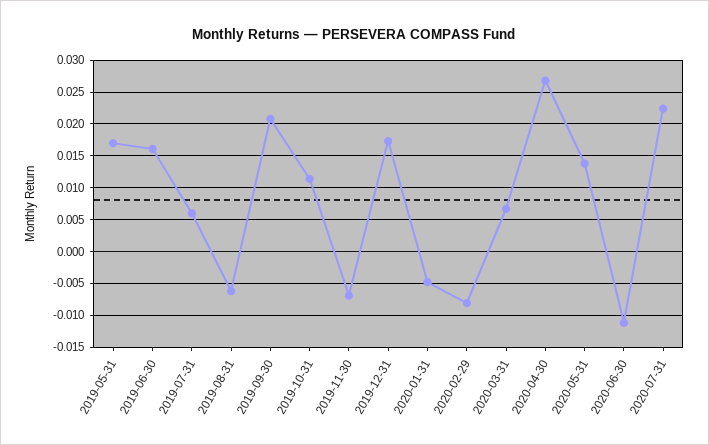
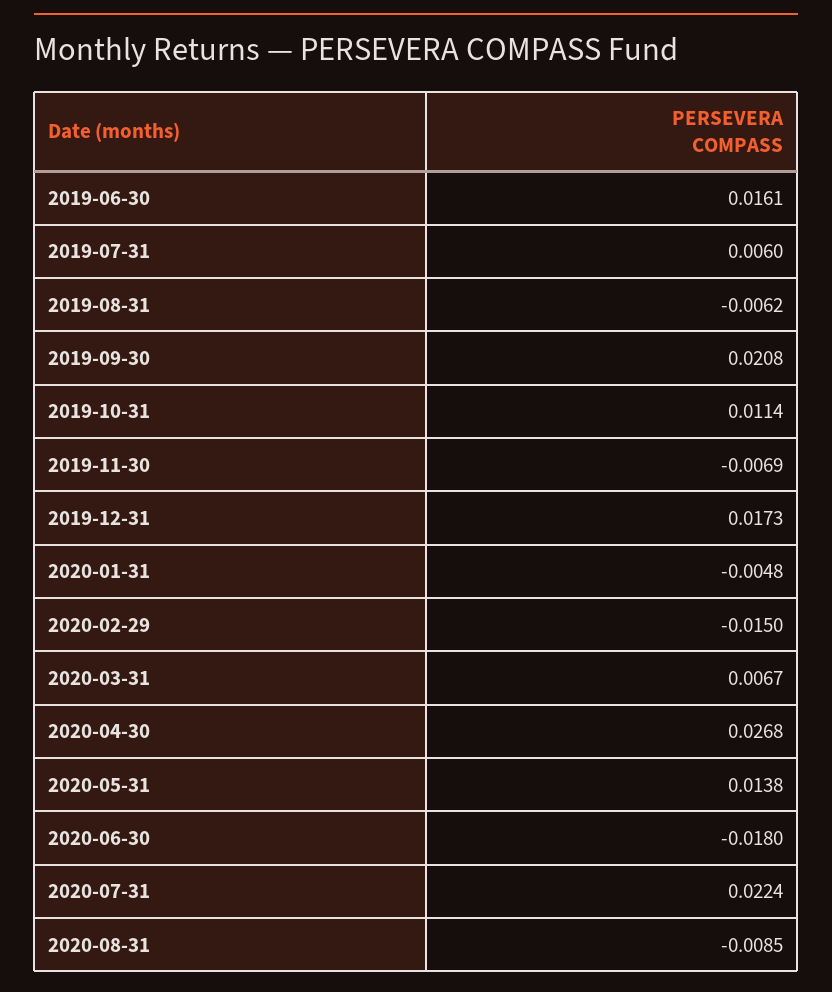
2019-05-31: 0.017 -> none
2020-02-29: -0.008 -> -0.015
2020-06-30: -0.011 -> -0.018
2020-08-31: none -> -0.0085

